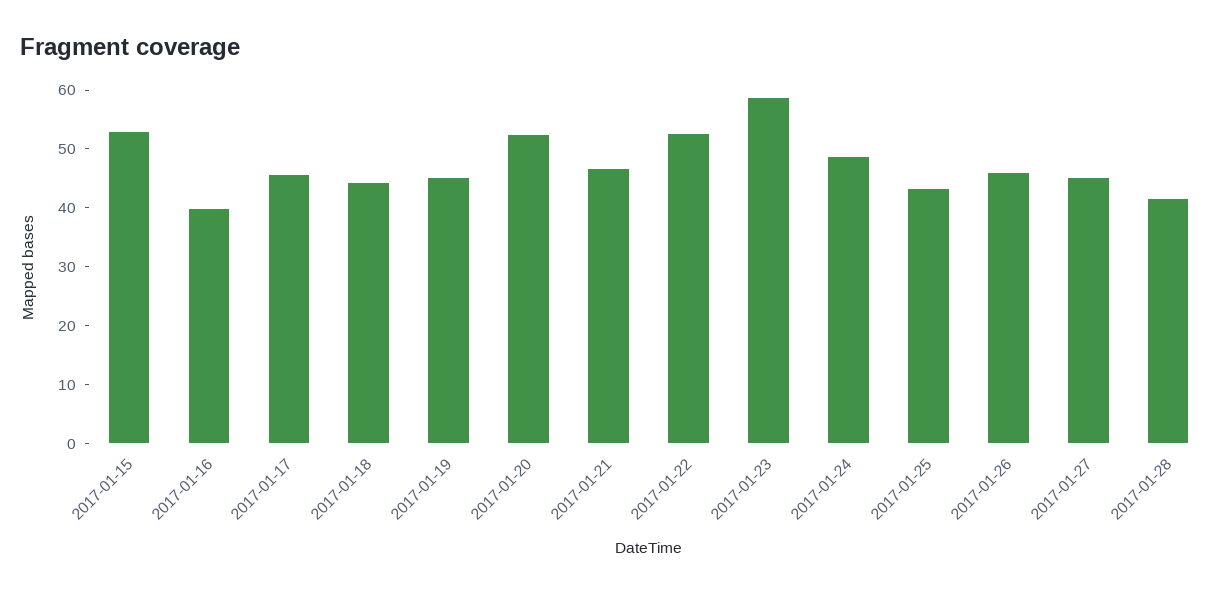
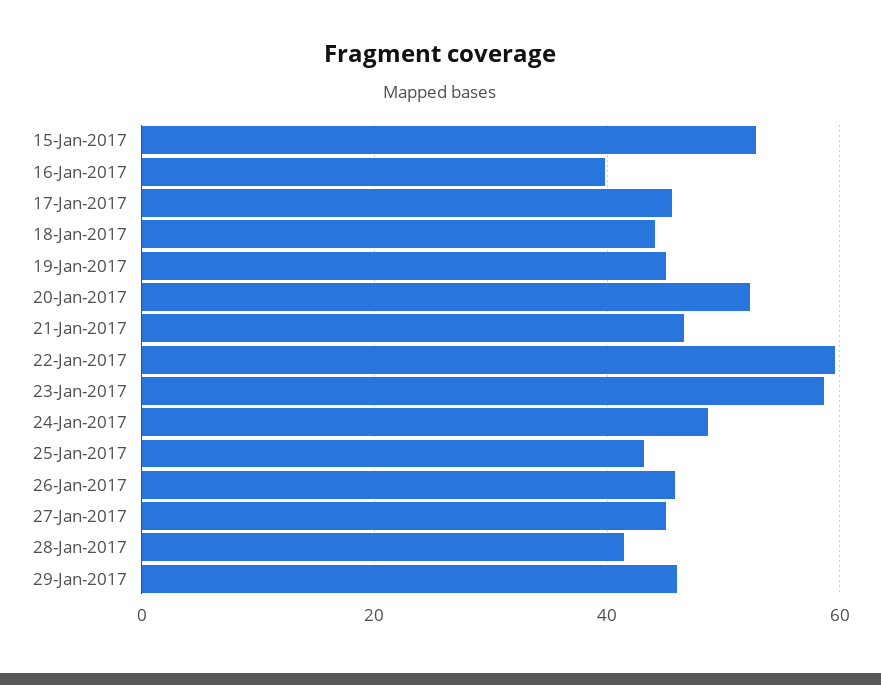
2017-01-22: 52 -> 60
29-Jan-2017: none -> 46

